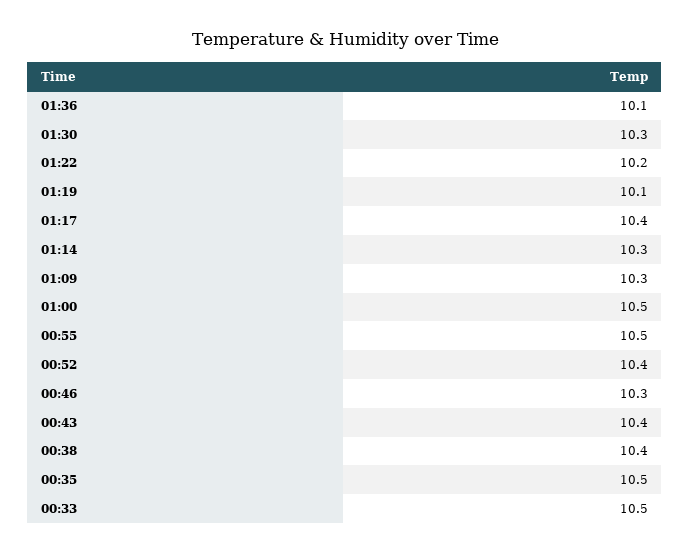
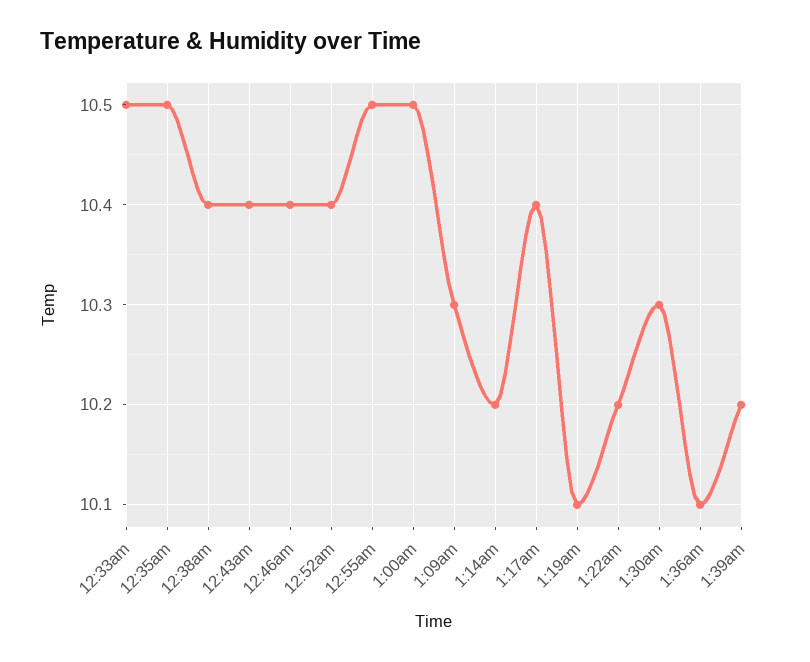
01:14: 10.3 -> 10.2
00:46: 10.3 -> 10.4
1:39am: none -> 10.2

